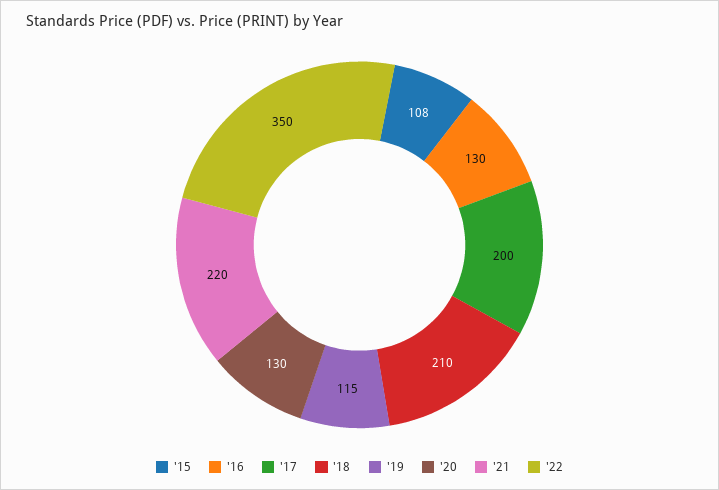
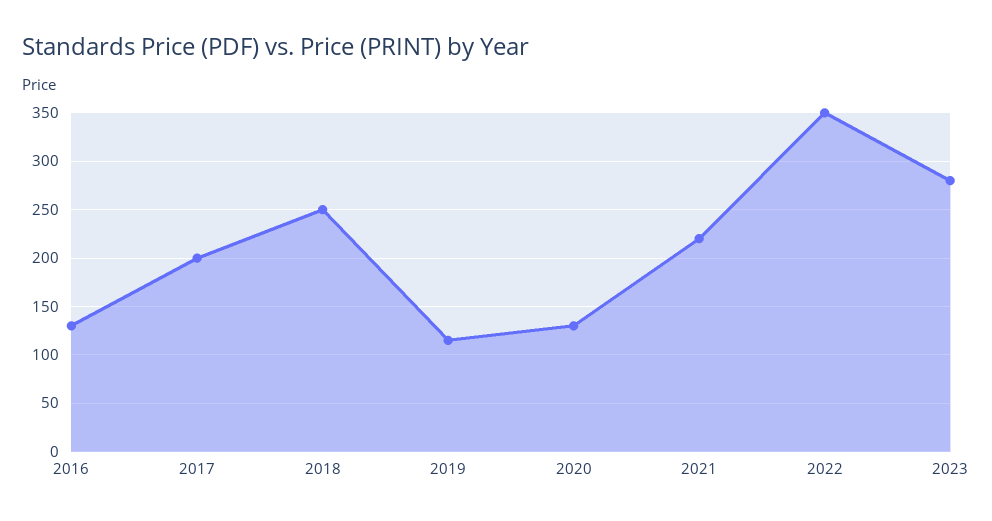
'15: 108 -> none
'18: 210 -> 250
2023: none -> 280

